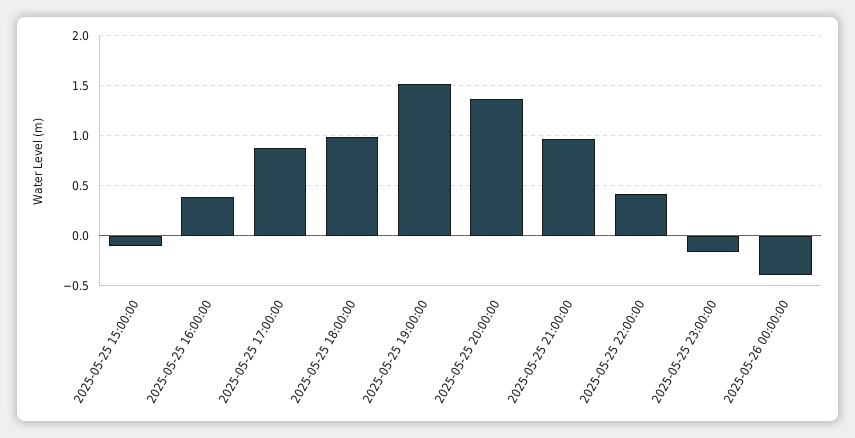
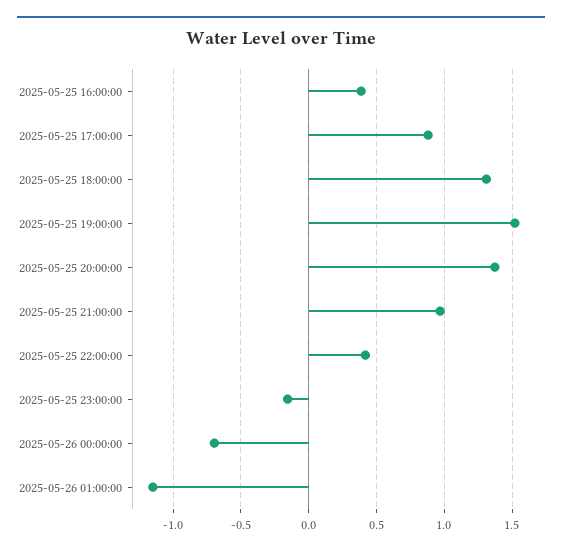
2025-05-25 15:00:00: -0.1 -> none
2025-05-25 18:00:00: 1 -> 1.3
2025-05-26 00:00:00: -0.4 -> -0.7
2025-05-26 01:00:00: none -> -1.15

